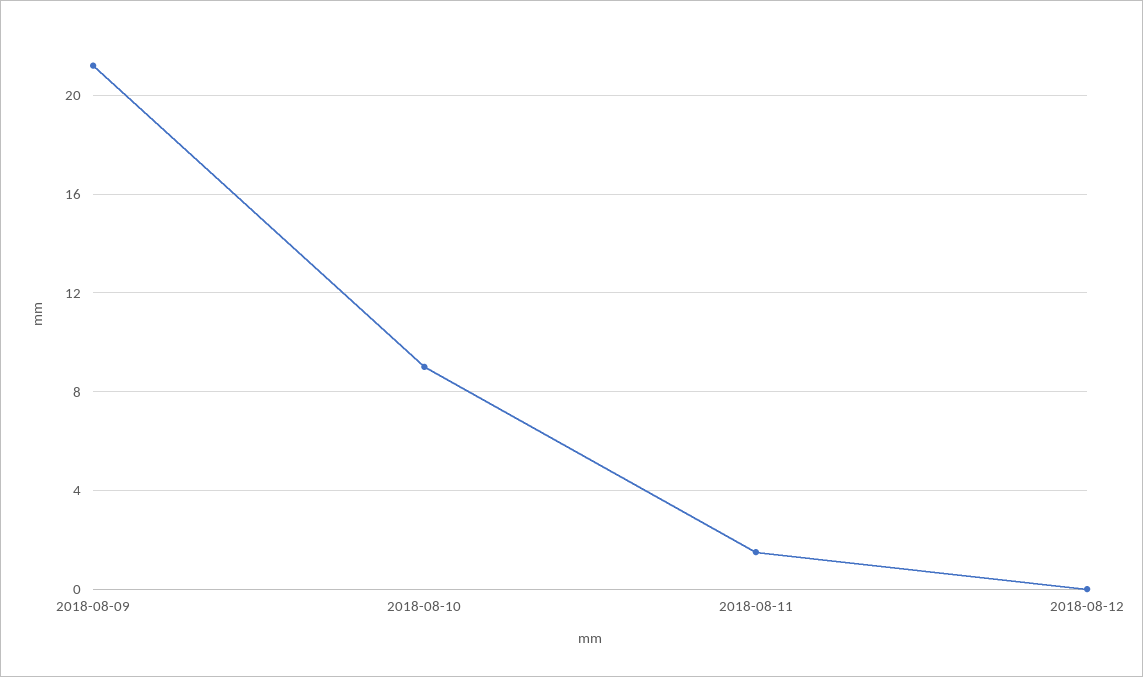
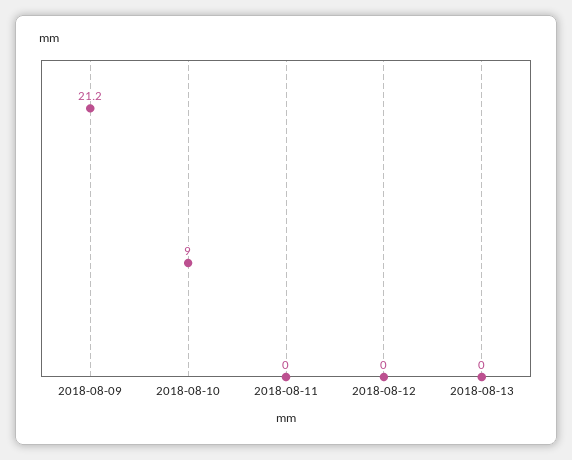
2018-08-11: 1.5 -> 0
2018-08-13: none -> 0

